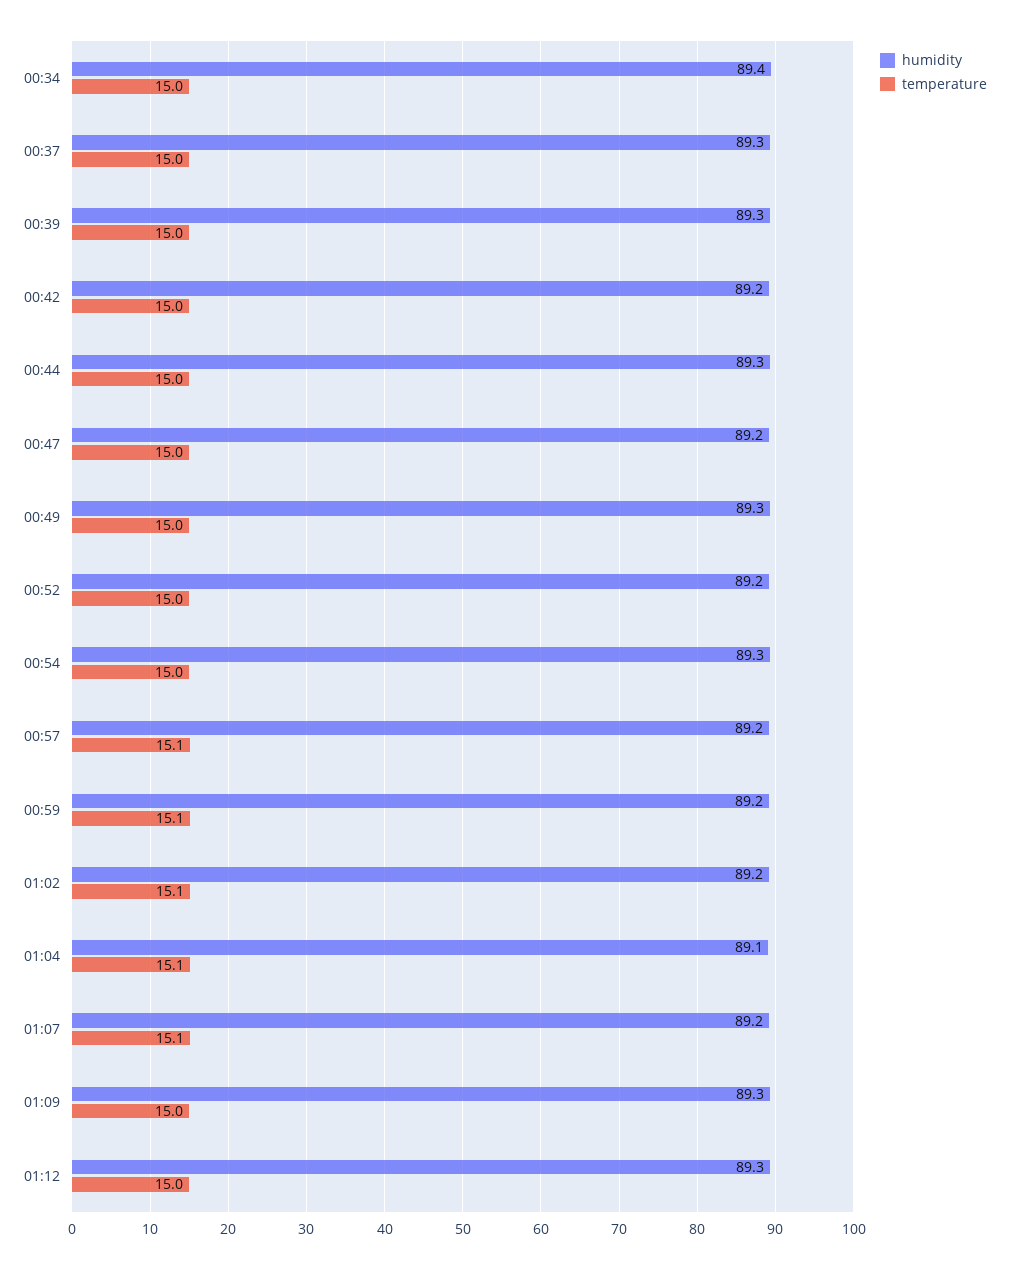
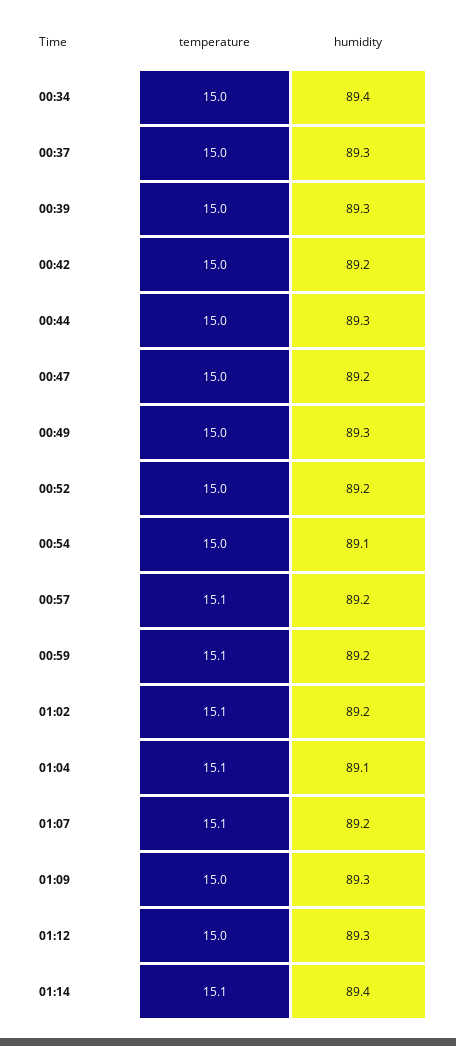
humidity, 00:54: 89.3 -> 89.1
temperature, 01:14: none -> 15.1
humidity, 01:14: none -> 89.4

